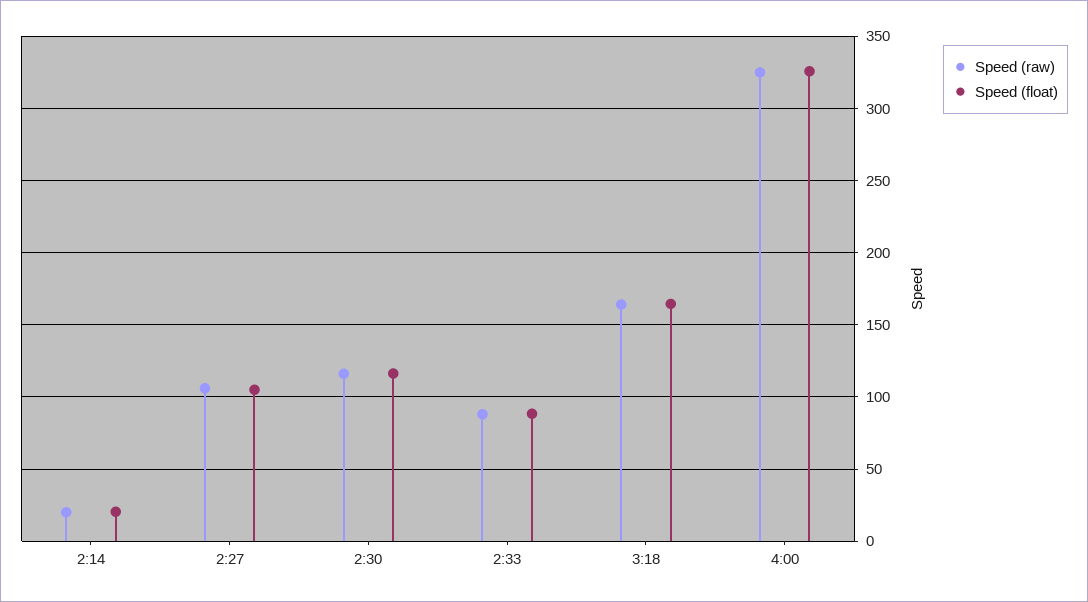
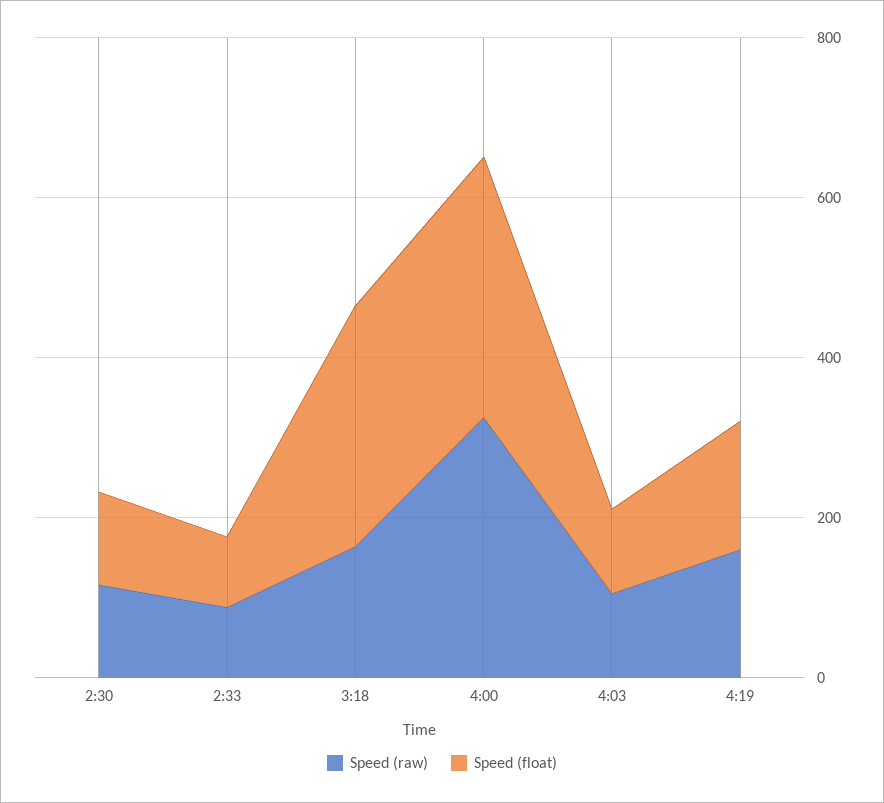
Speed (raw), 2:14: 20 -> none
Speed (float), 2:14: 20 -> none
Speed (raw), 2:27: 105 -> none
Speed (float), 2:27: 105 -> none
Speed (float), 3:18: 165 -> 300
Speed (raw), 4:03: none -> 100
Speed (float), 4:03: none -> 100
Speed (raw), 4:19: none -> 150
Speed (float), 4:19: none -> 150

